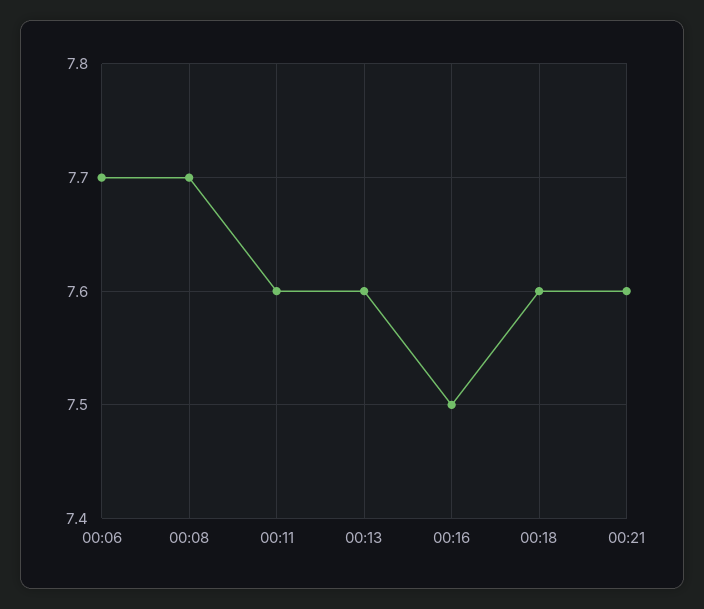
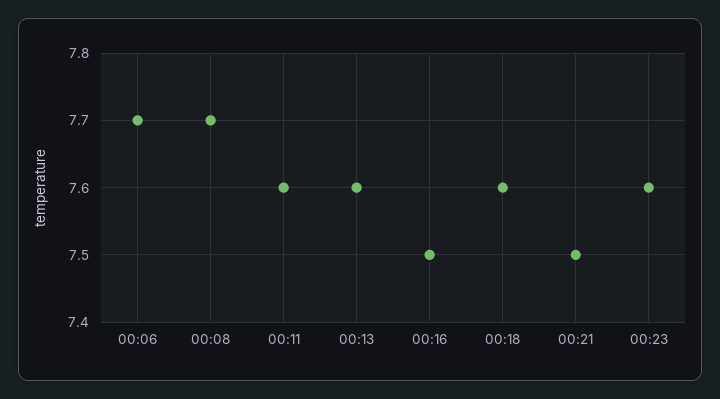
00:21: 7.6 -> 7.5
00:23: none -> 7.6

